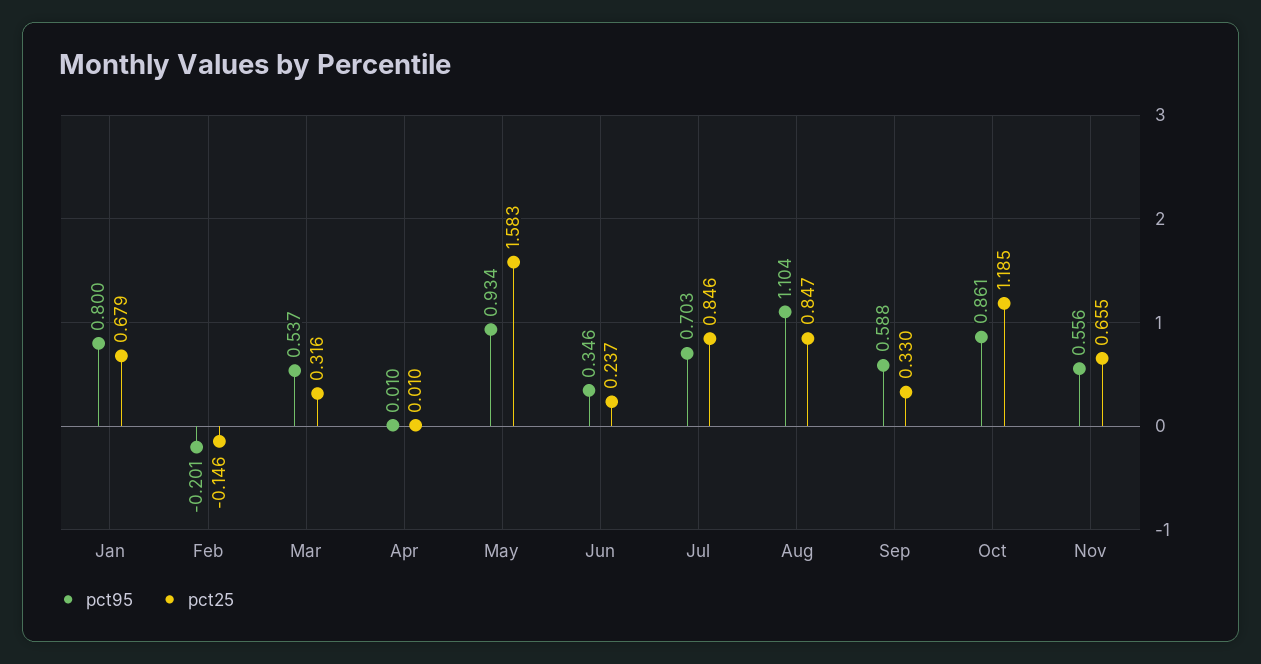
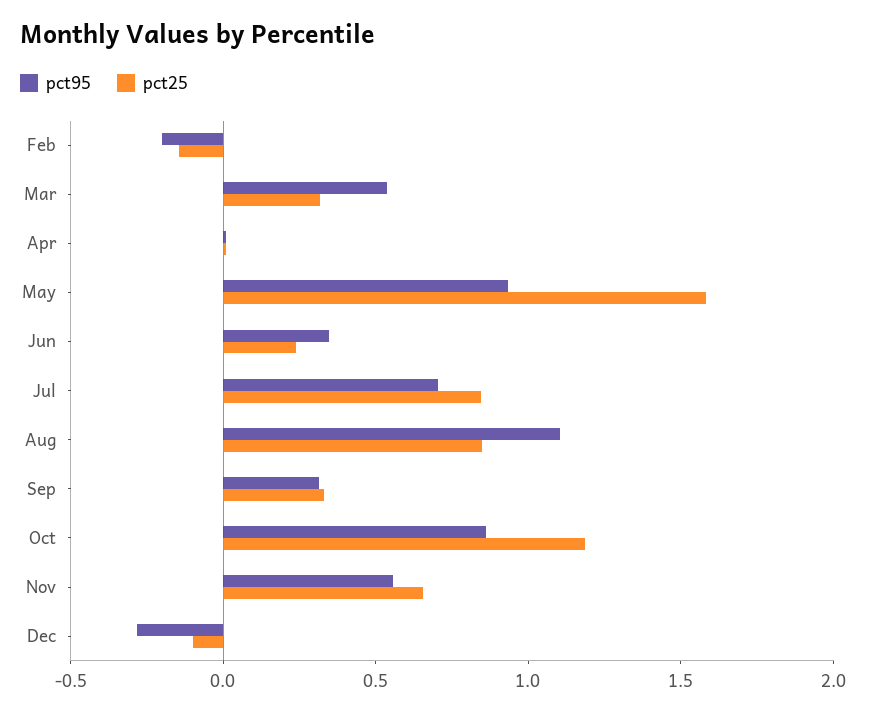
pct95, Jan: 0.8 -> none
pct25, Jan: 0.679 -> none
pct95, Sep: 0.588 -> 0.3
pct95, Dec: none -> -0.3
pct25, Dec: none -> -0.1

